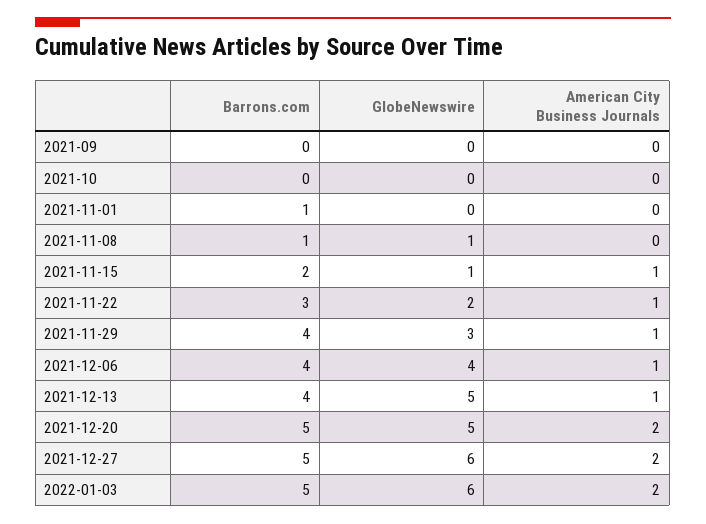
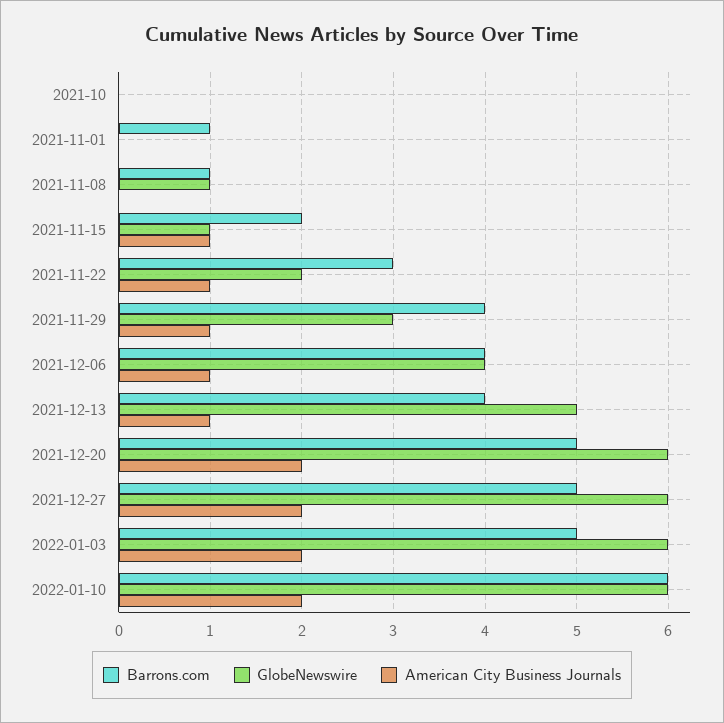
Barrons.com, 2021-09: 0 -> none
GlobeNewswire, 2021-09: 0 -> none
American City Business Journals, 2021-09: 0 -> none
GlobeNewswire, 2021-12-20: 5 -> 6
Barrons.com, 2022-01-10: none -> 6
GlobeNewswire, 2022-01-10: none -> 6
American City Business Journals, 2022-01-10: none -> 2

